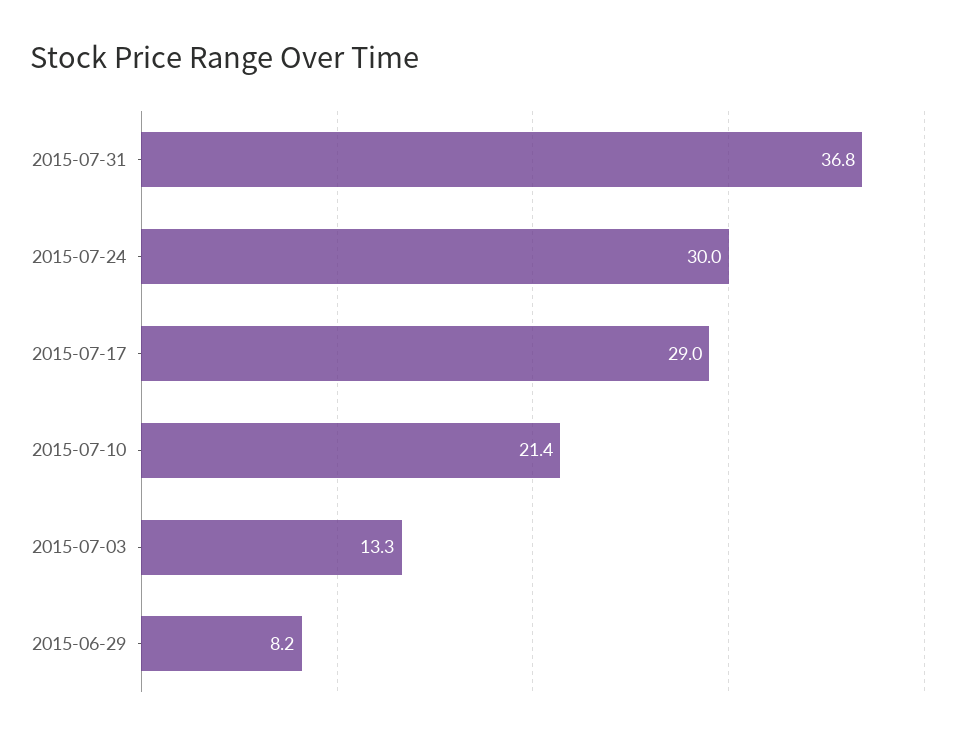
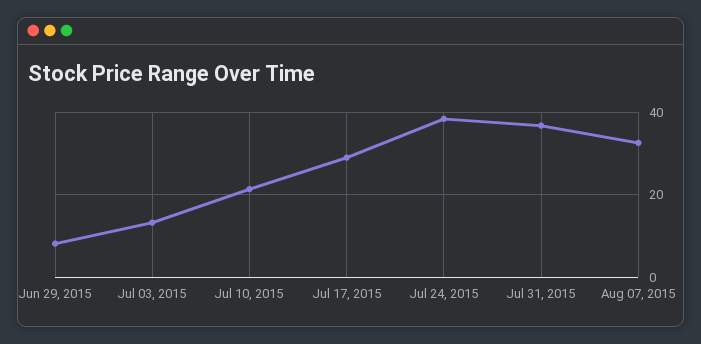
2015-07-24: 30 -> 38
Aug 07, 2015: none -> 32

